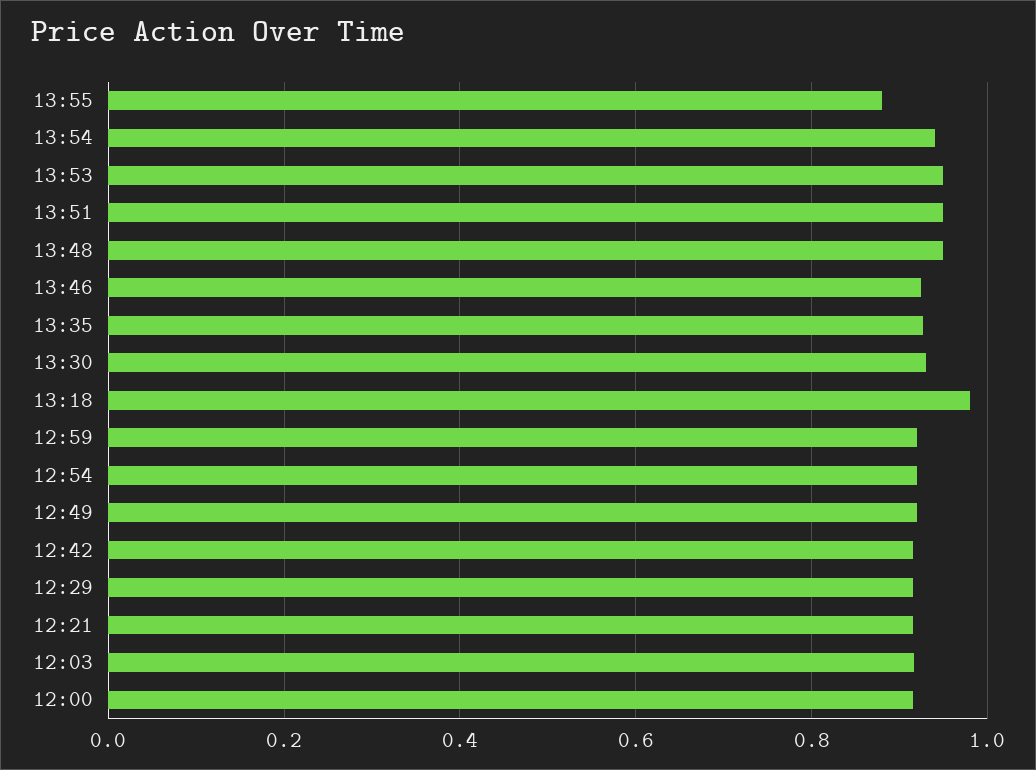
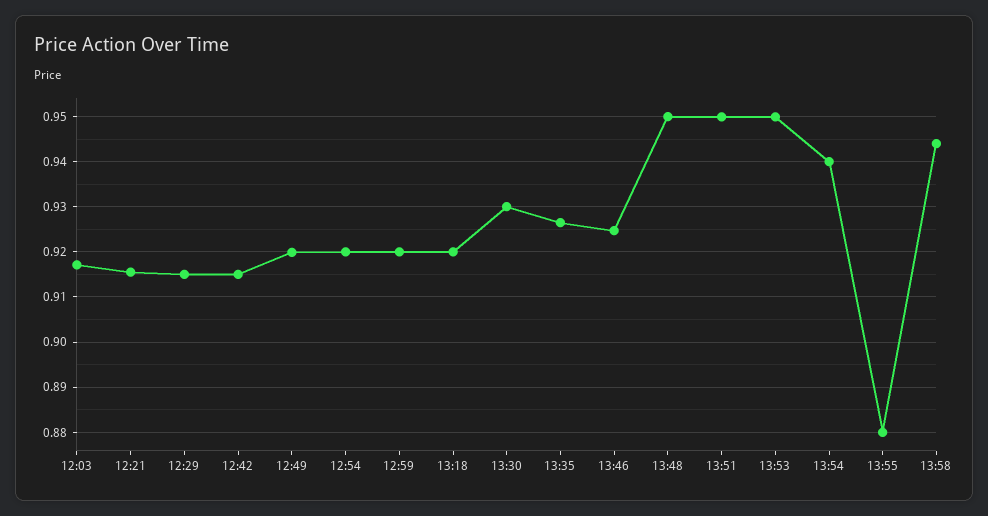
13:18: 0.98 -> 0.92
12:00: 0.92 -> none
13:58: none -> 0.944

